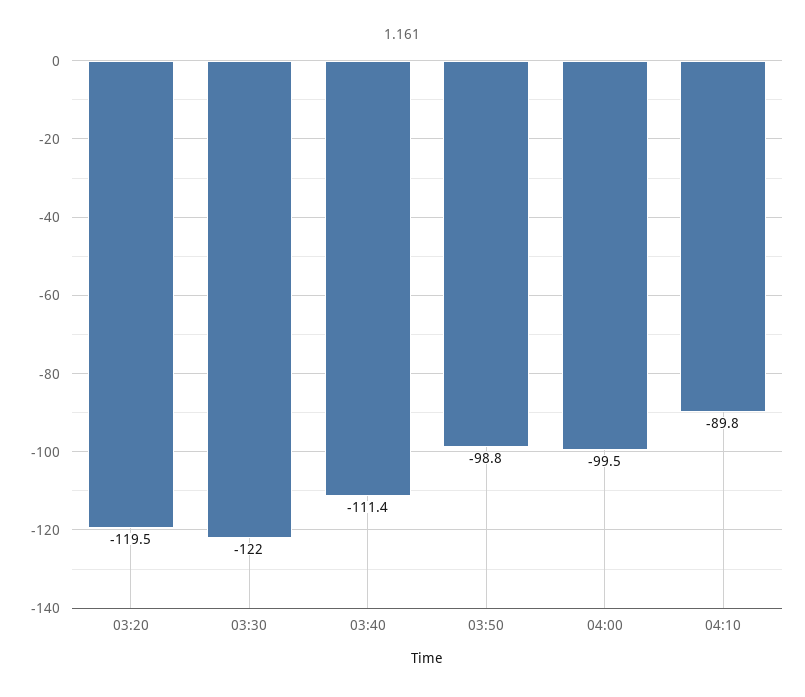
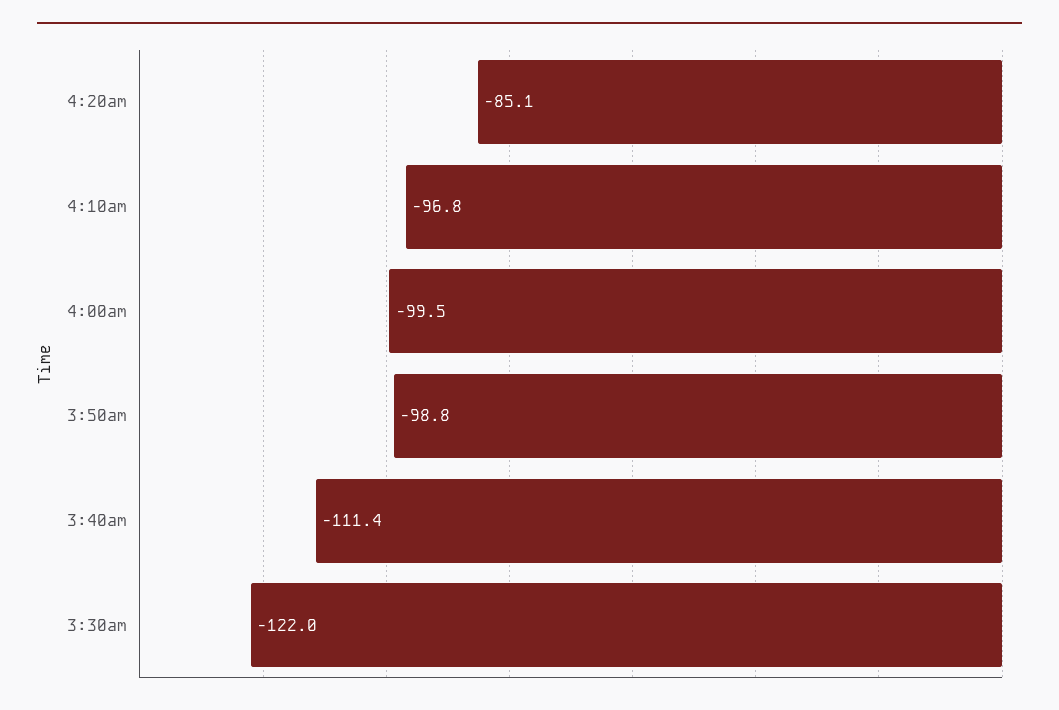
03:20: -119.5 -> none
04:10: -89.8 -> -96.8
4:20am: none -> -85.1

